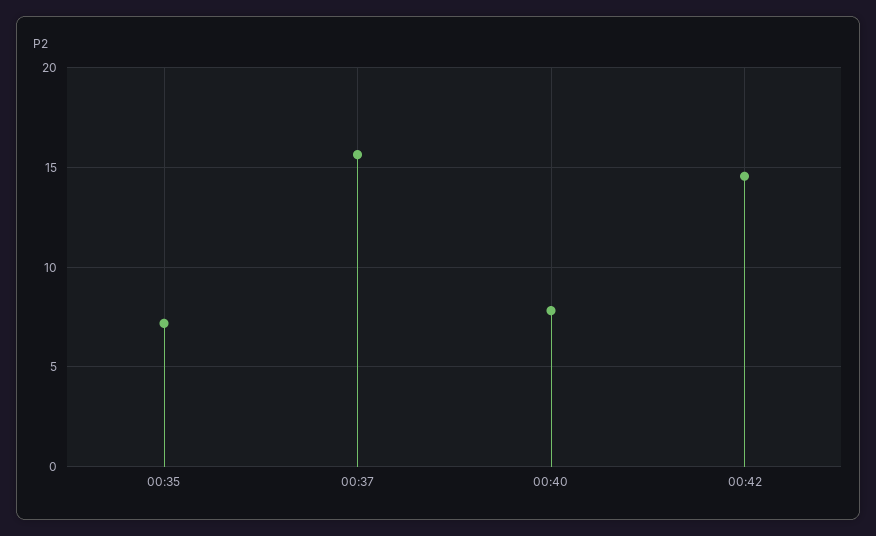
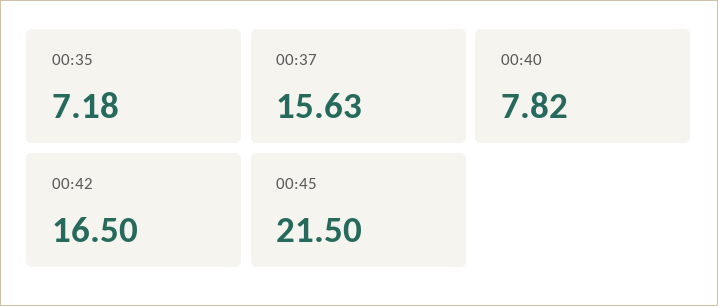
00:42: 14.5 -> 16.5
00:45: none -> 21.5

